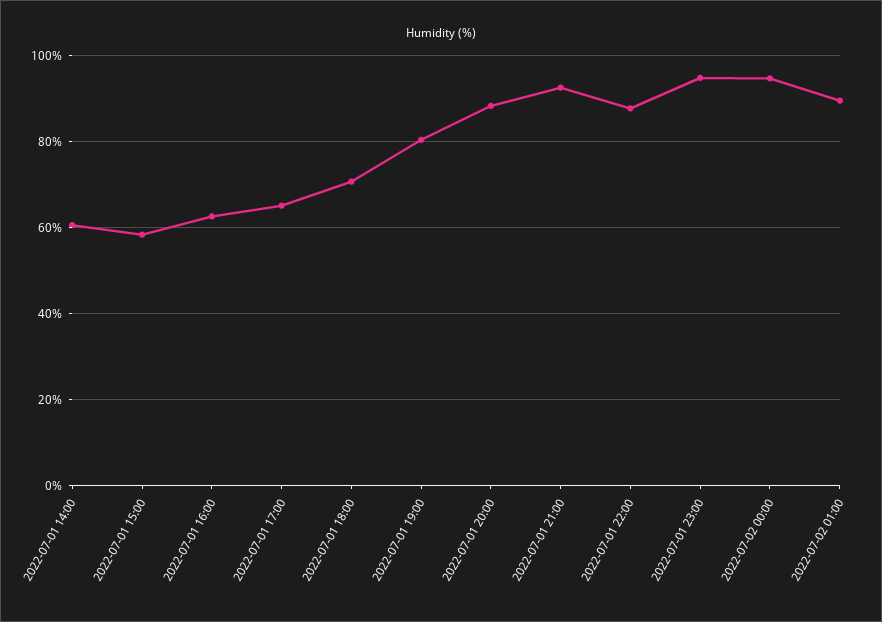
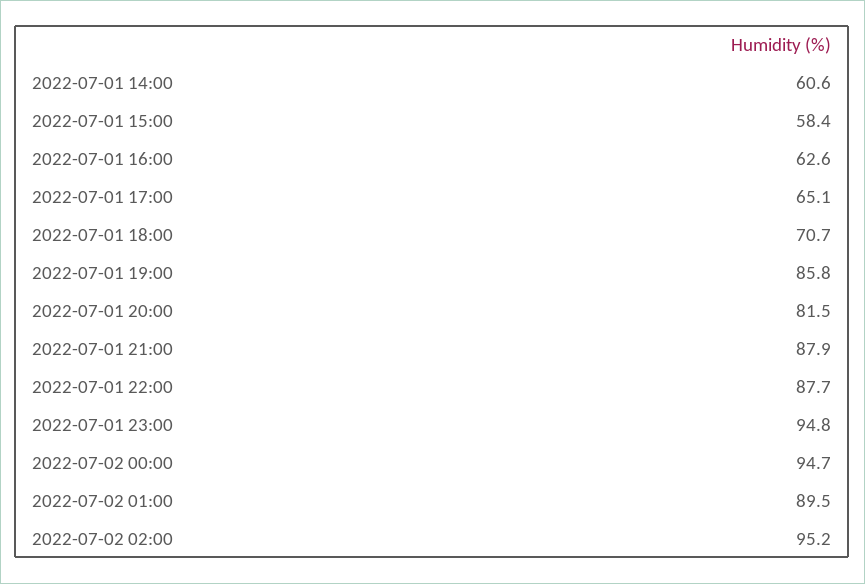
2022-07-01 19:00: 80 -> 85.8
2022-07-01 20:00: 88 -> 81.5
2022-07-01 21:00: 92 -> 87.9
2022-07-02 02:00: none -> 95.2

